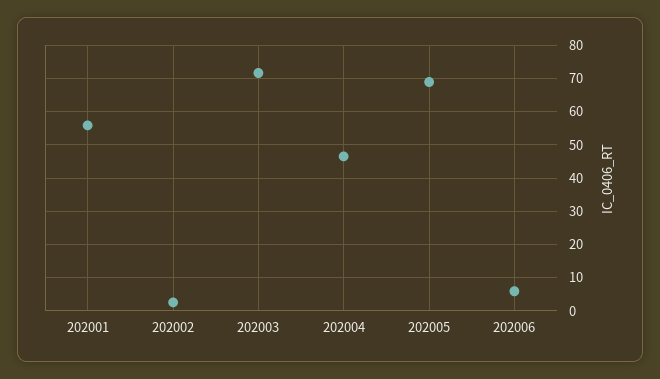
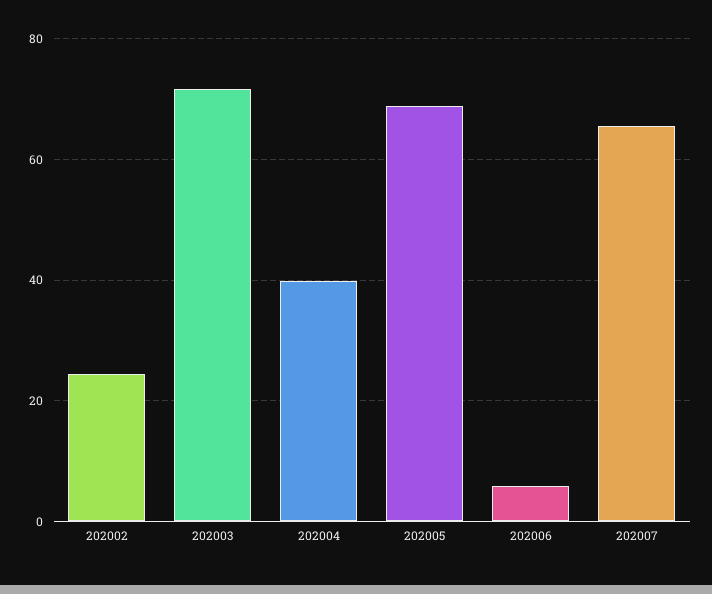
202001: 56 -> none
202002: 2 -> 24
202004: 46 -> 40
202007: none -> 66

